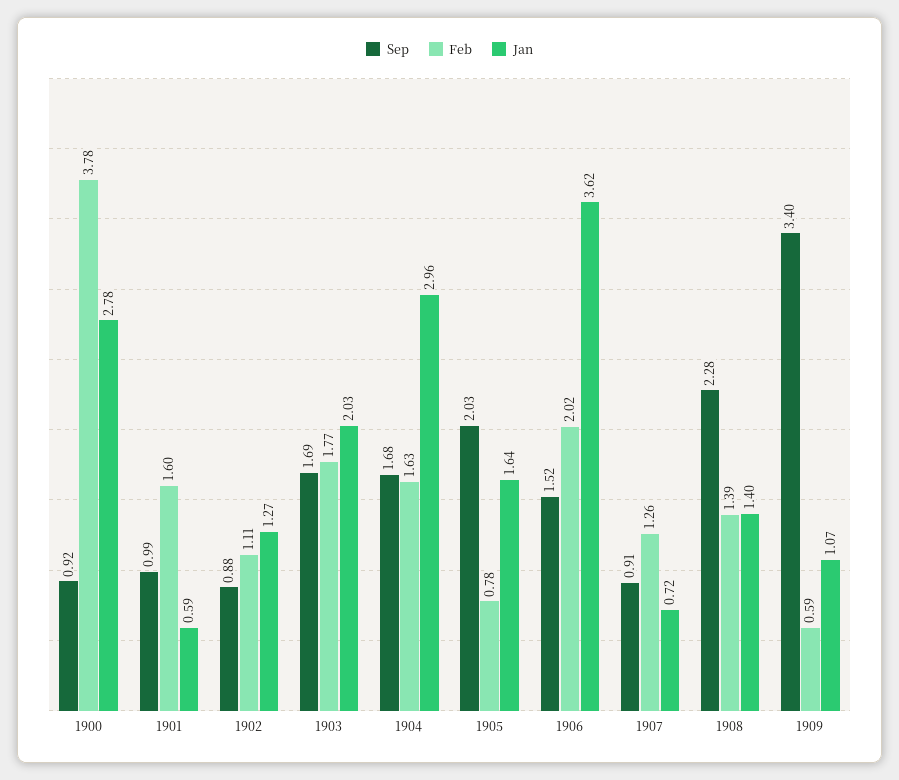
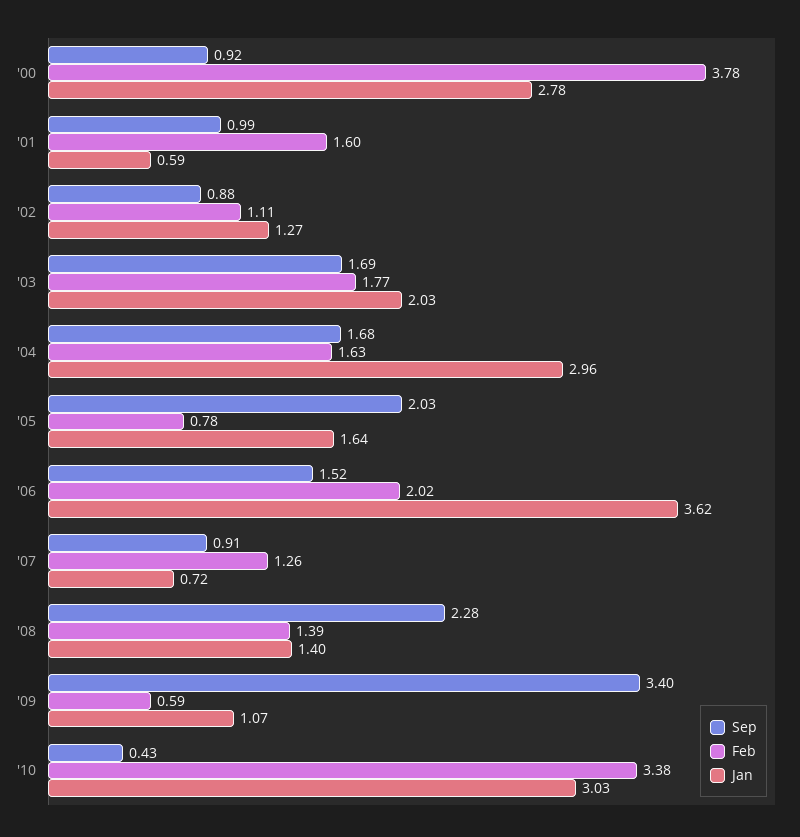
Sep, '10: none -> 0.43
Feb, '10: none -> 3.38
Jan, '10: none -> 3.03

